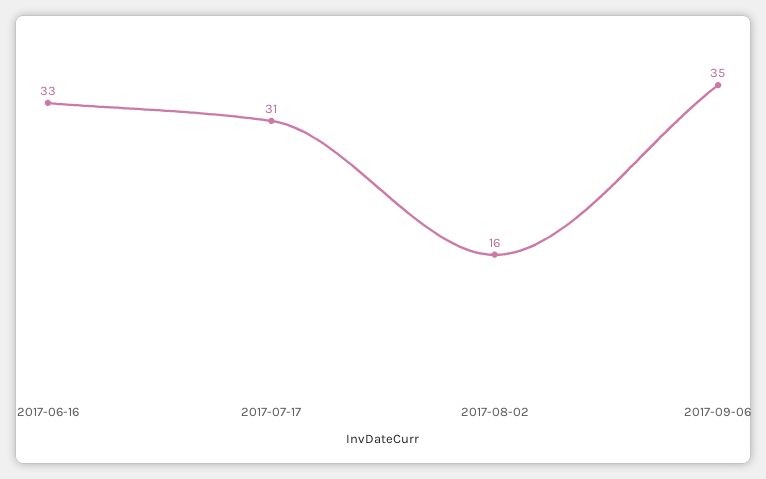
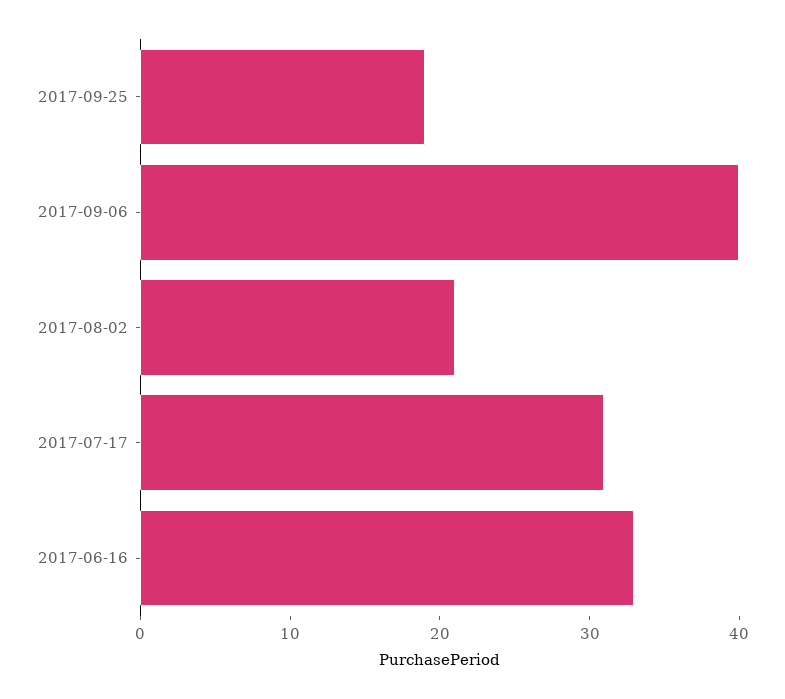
2017-08-02: 16 -> 21
2017-09-06: 35 -> 40
2017-09-25: none -> 19

